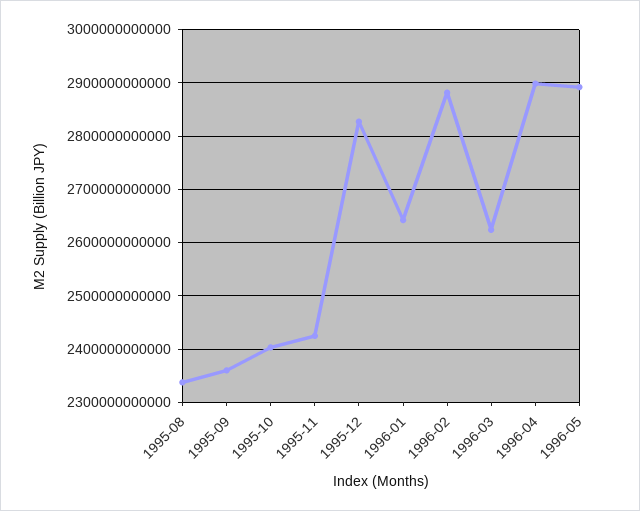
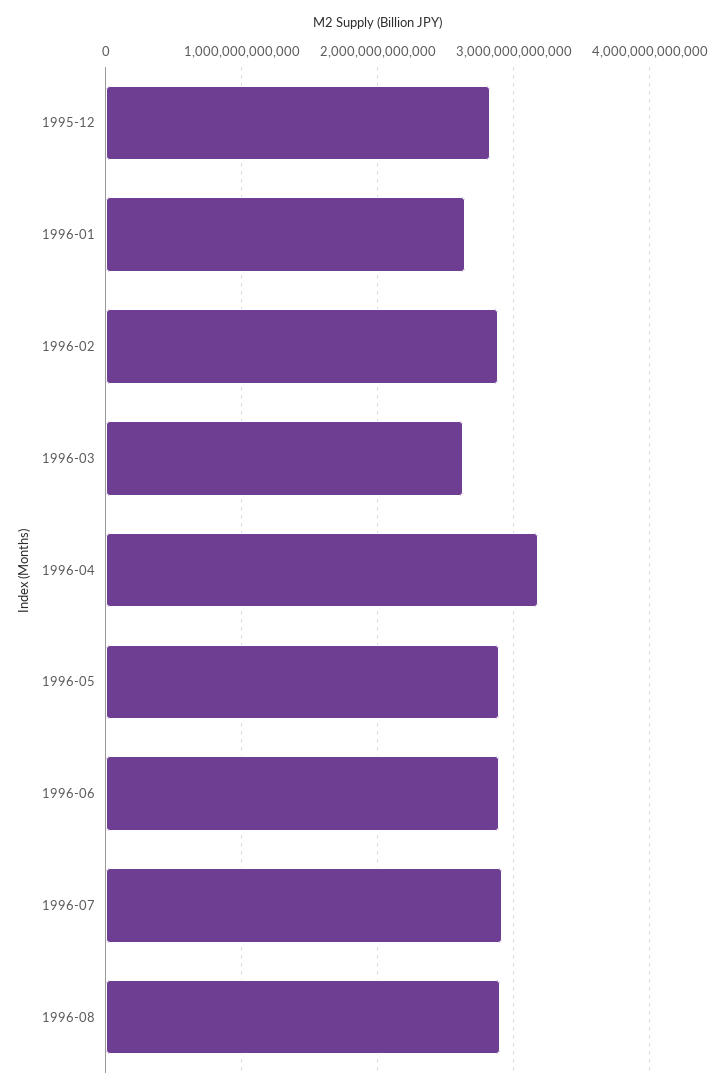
1995-08: 2340000000000 -> none
1995-09: 2360000000000 -> none
1995-10: 2400000000000 -> none
1995-11: 2420000000000 -> none
1996-04: 2900000000000 -> 3200000000000
1996-06: none -> 2900000000000
1996-07: none -> 2900000000000
1996-08: none -> 2900000000000

